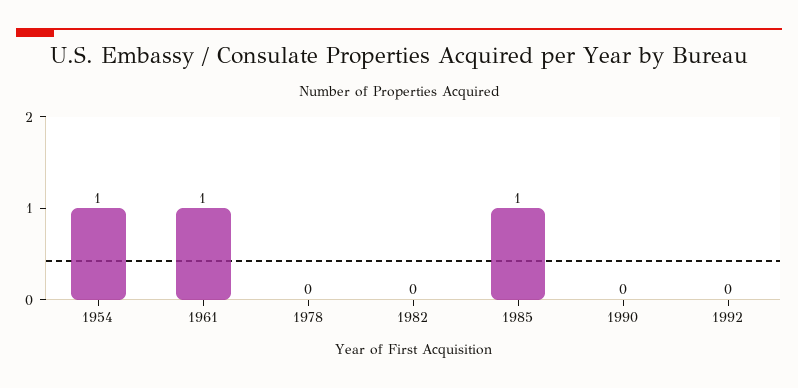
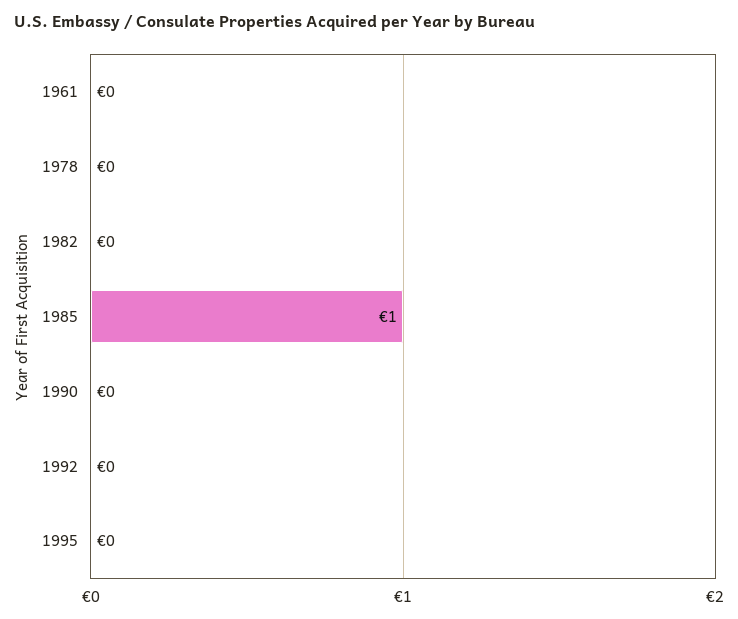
1954: 1 -> none
1961: 1 -> 0
1995: none -> 0

